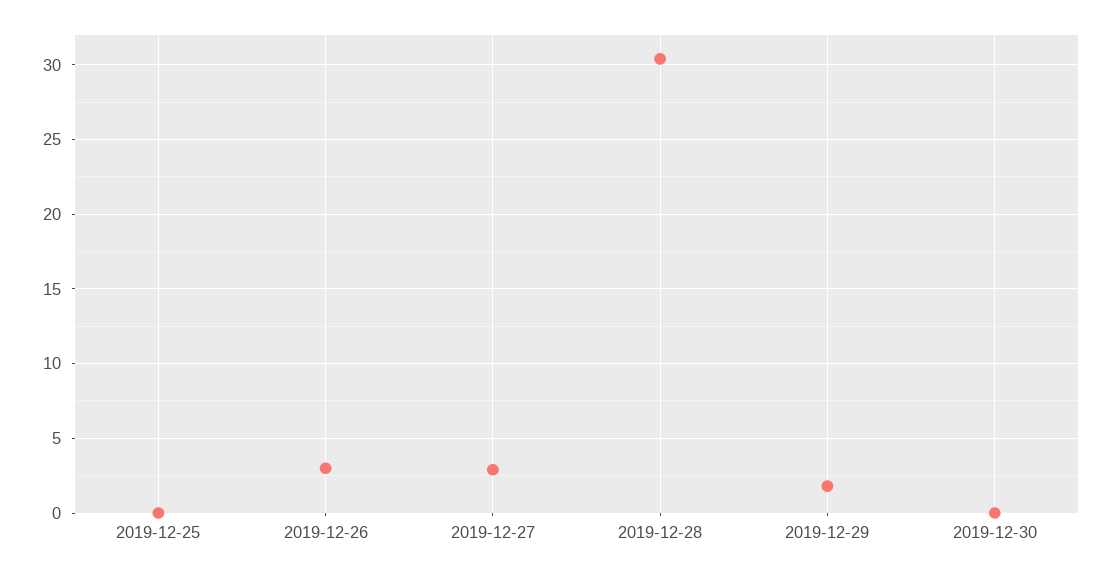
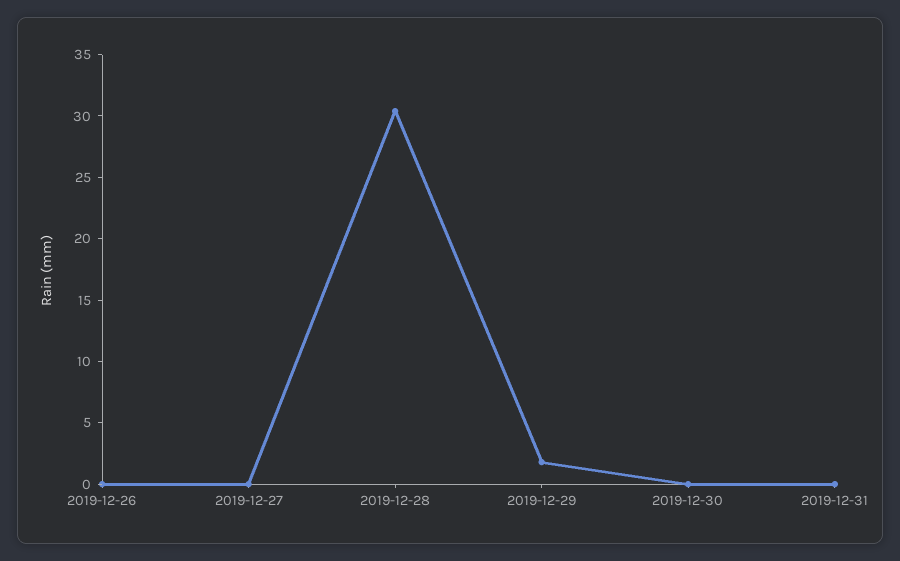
2019-12-25: 0 -> none
2019-12-26: 3 -> 0
2019-12-27: 3 -> 0
2019-12-31: none -> 0

